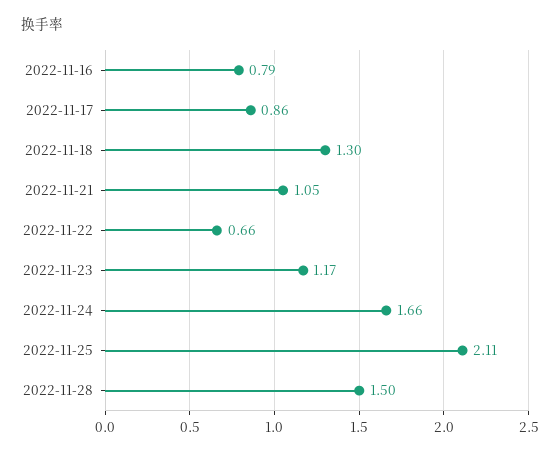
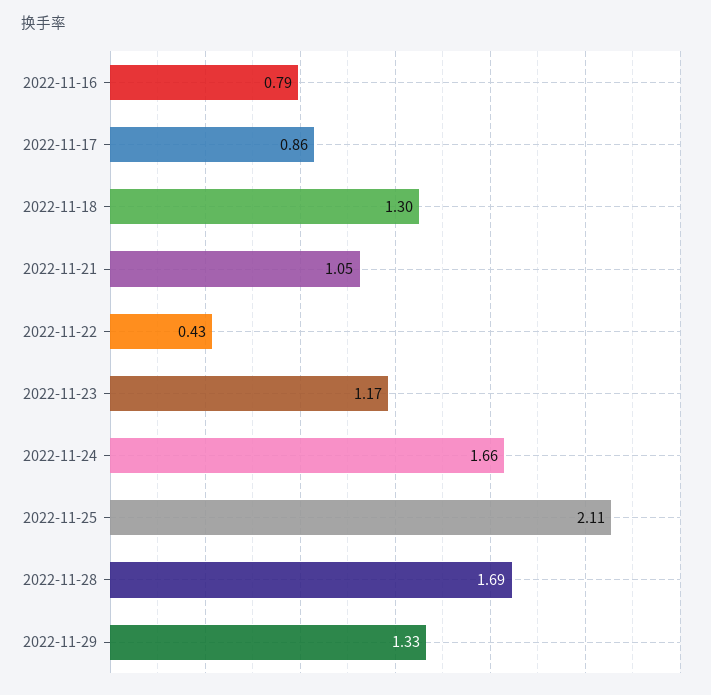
2022-11-22: 0.66 -> 0.43
2022-11-28: 1.5 -> 1.69
2022-11-29: none -> 1.33

